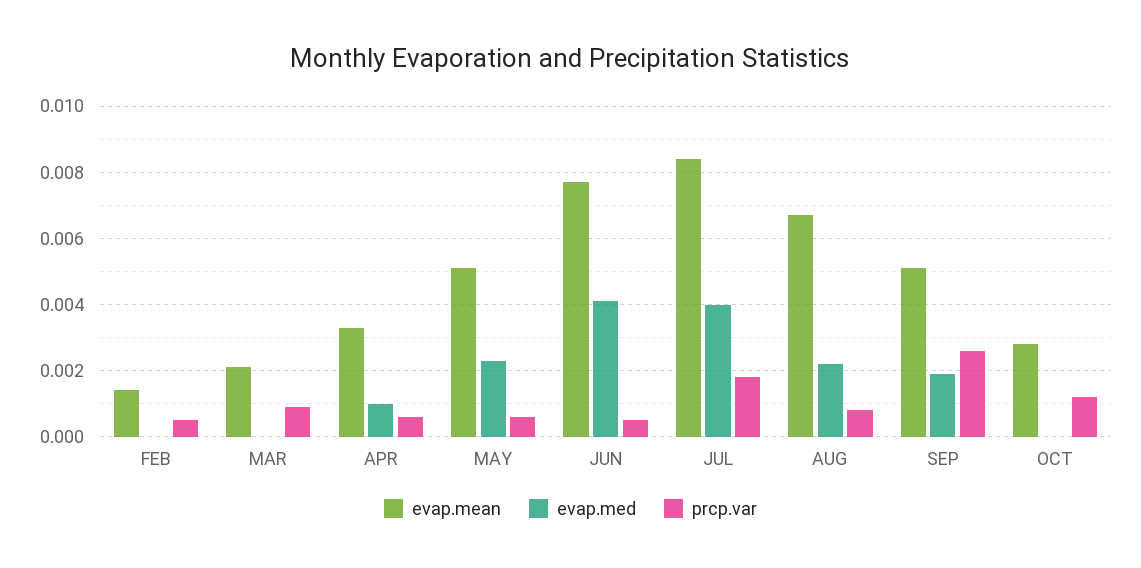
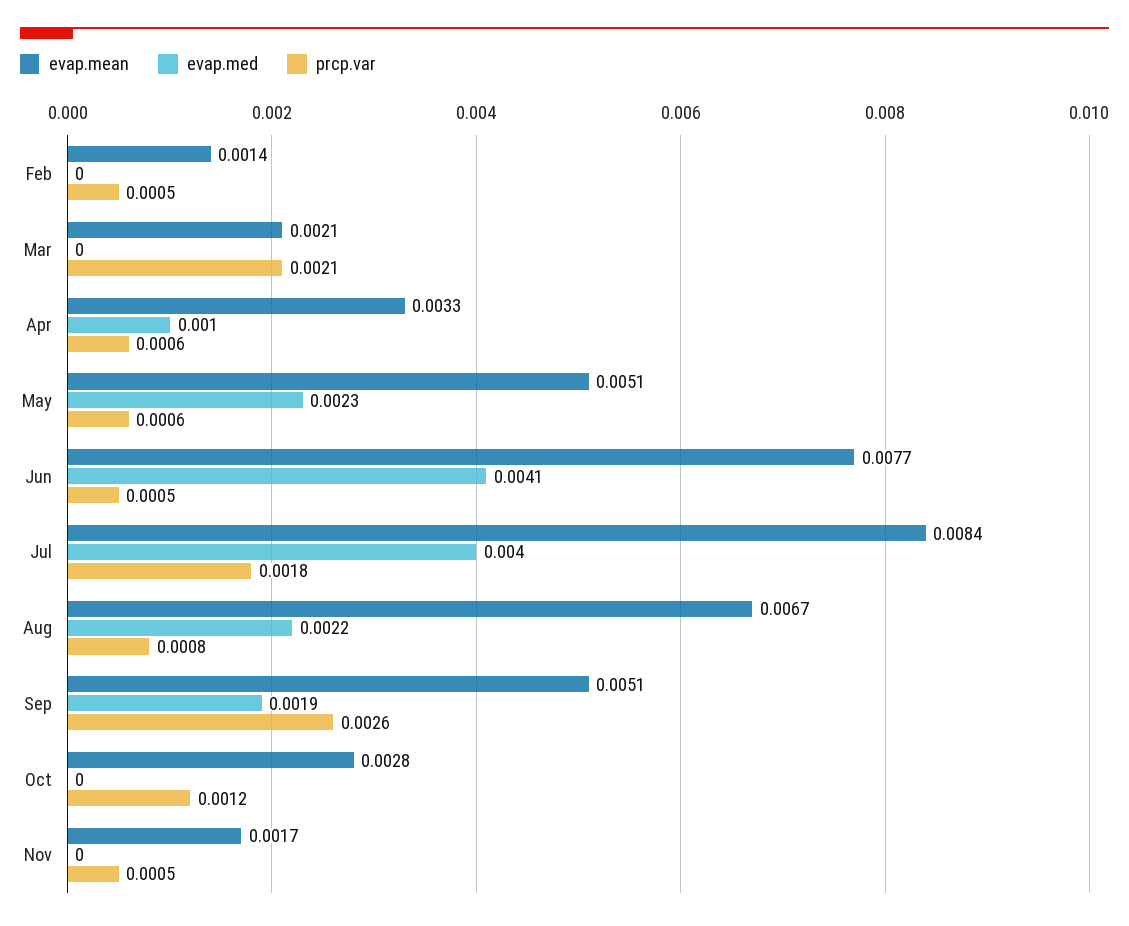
prcp.var, MAR: 0.001 -> 0.0021
evap.mean, Nov: none -> 0.0017
evap.med, Nov: none -> 0
prcp.var, Nov: none -> 0.0005

